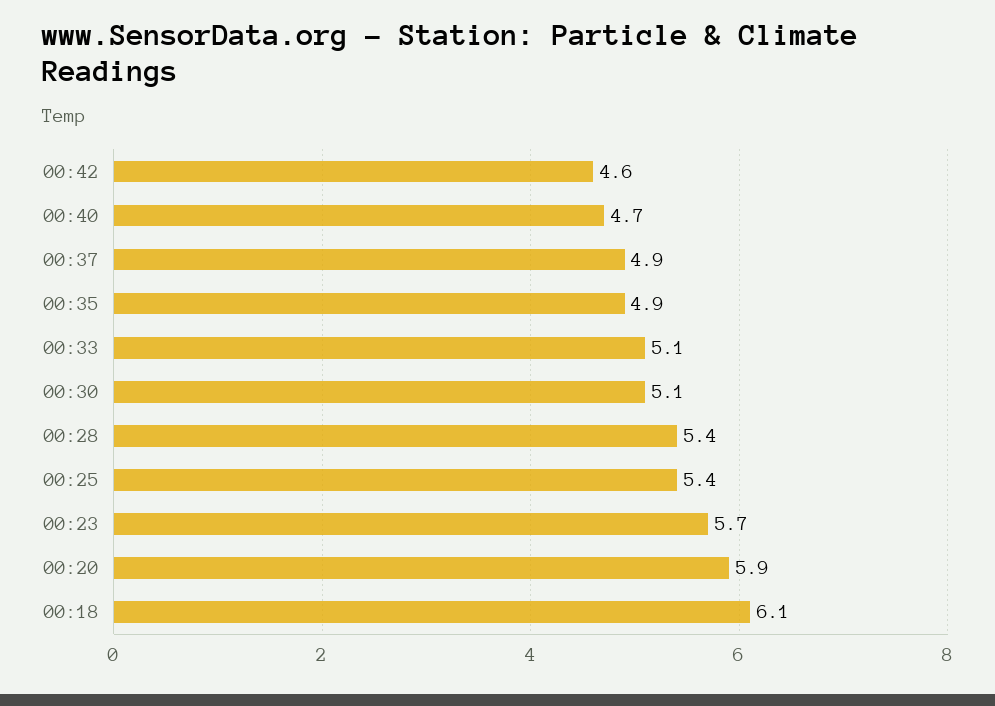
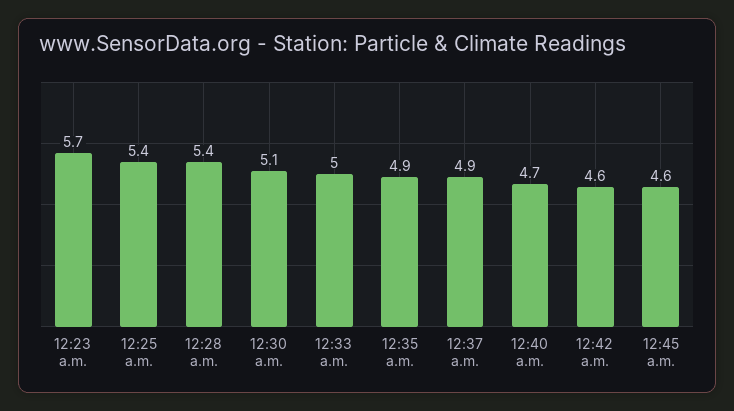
00:33: 5.1 -> 5
00:20: 5.9 -> none
00:18: 6.1 -> none
12:45 a.m.: none -> 4.6

